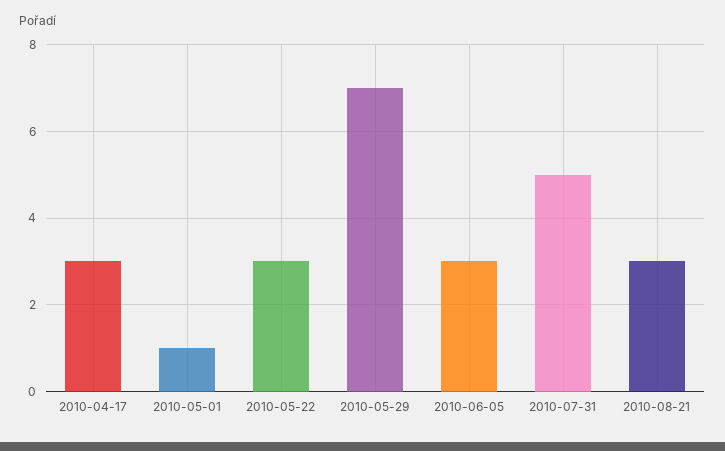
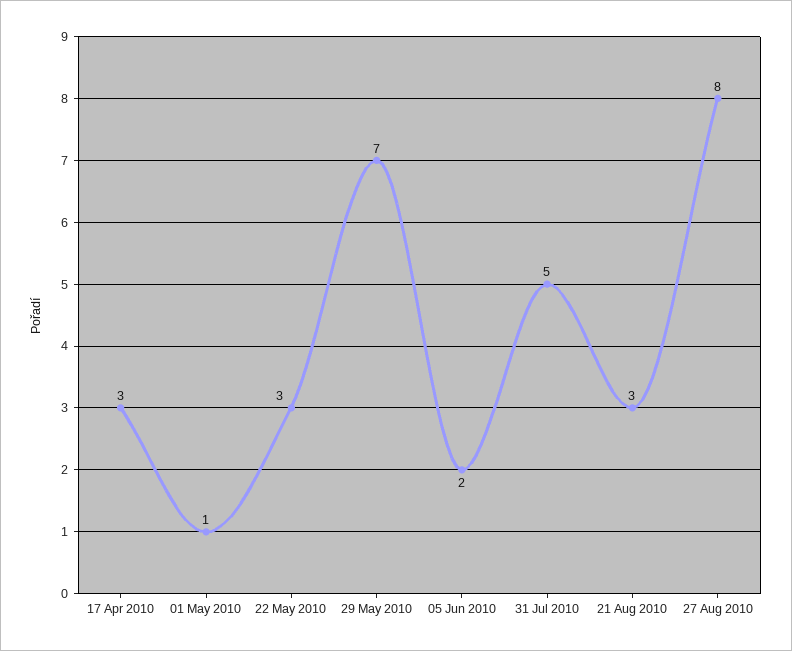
2010-06-05: 3 -> 2
27 Aug 2010: none -> 8

